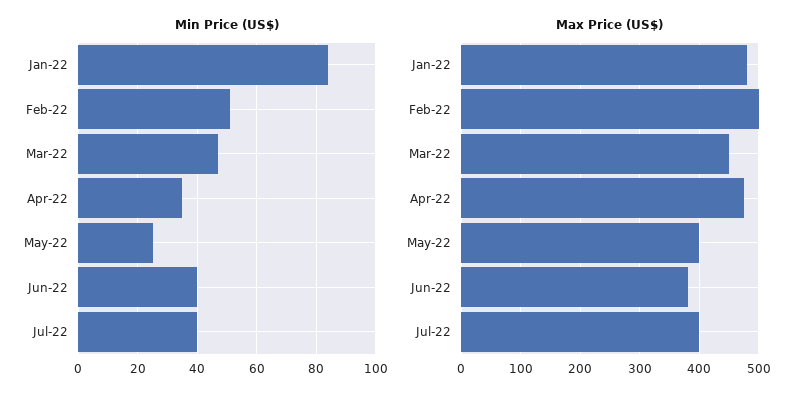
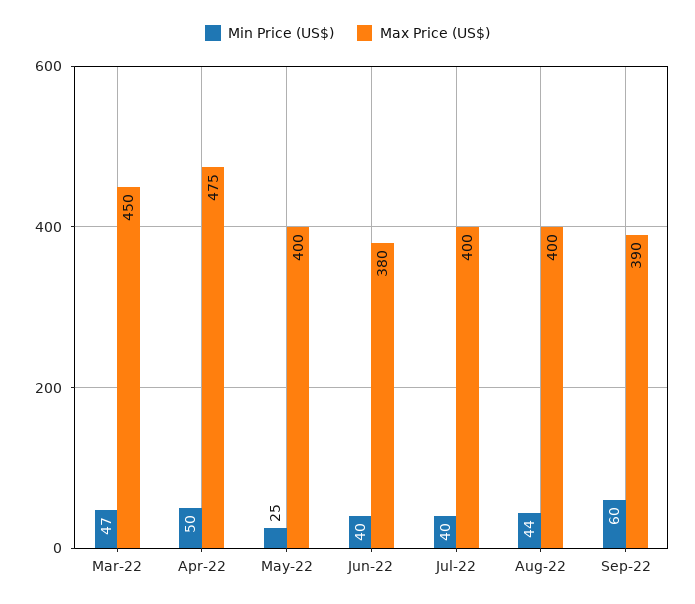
Min Price (US$), Jan-22: 85 -> none
Min Price (US$), Feb-22: 50 -> none
Min Price (US$), Apr-22: 35 -> 50
Max Price (US$), Jan-22: 480 -> none
Max Price (US$), Feb-22: 500 -> none
Min Price (US$), Aug-22: none -> 44
Max Price (US$), Aug-22: none -> 400
Min Price (US$), Sep-22: none -> 60
Max Price (US$), Sep-22: none -> 390

